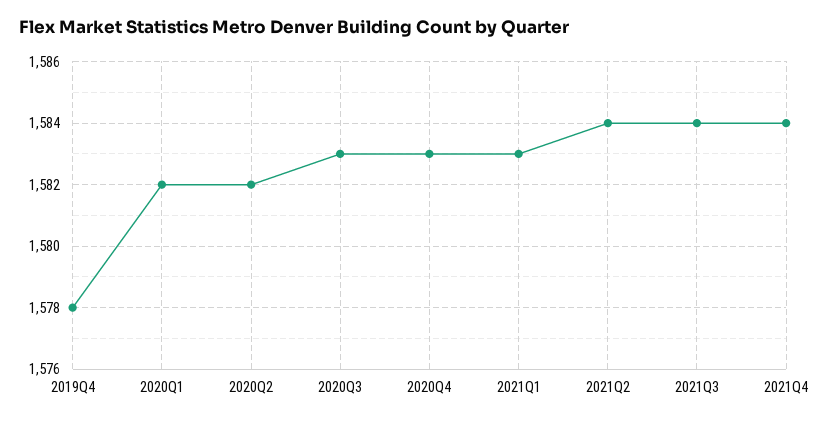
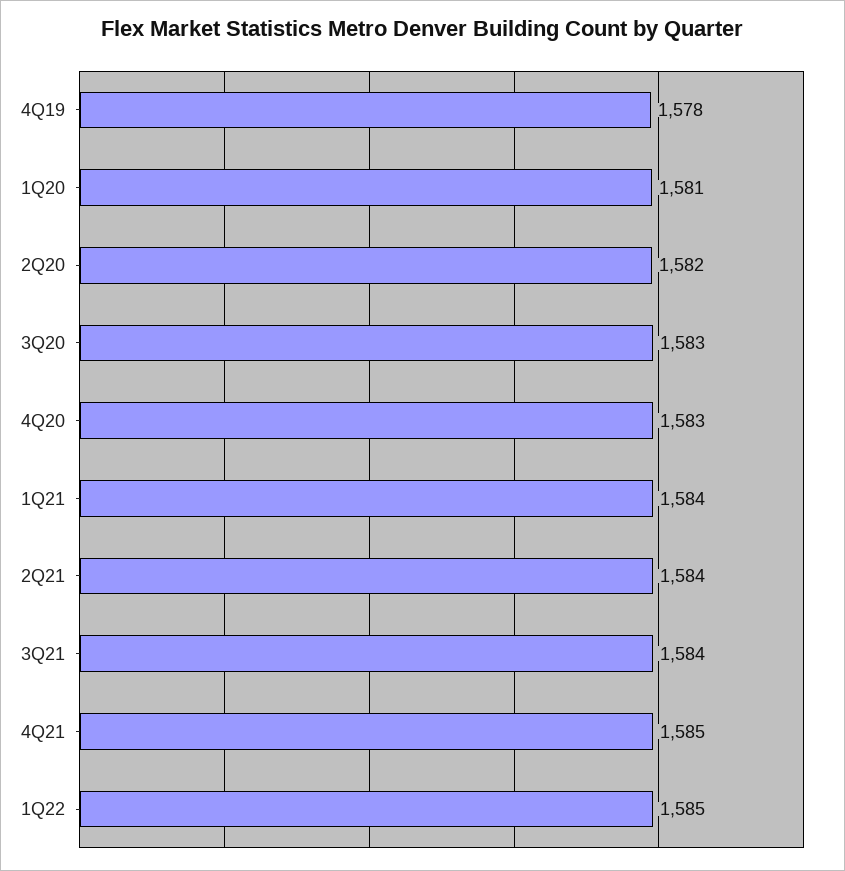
2020Q1: 1582 -> 1581
2021Q1: 1583 -> 1584
2021Q4: 1584 -> 1585
1Q22: none -> 1585

